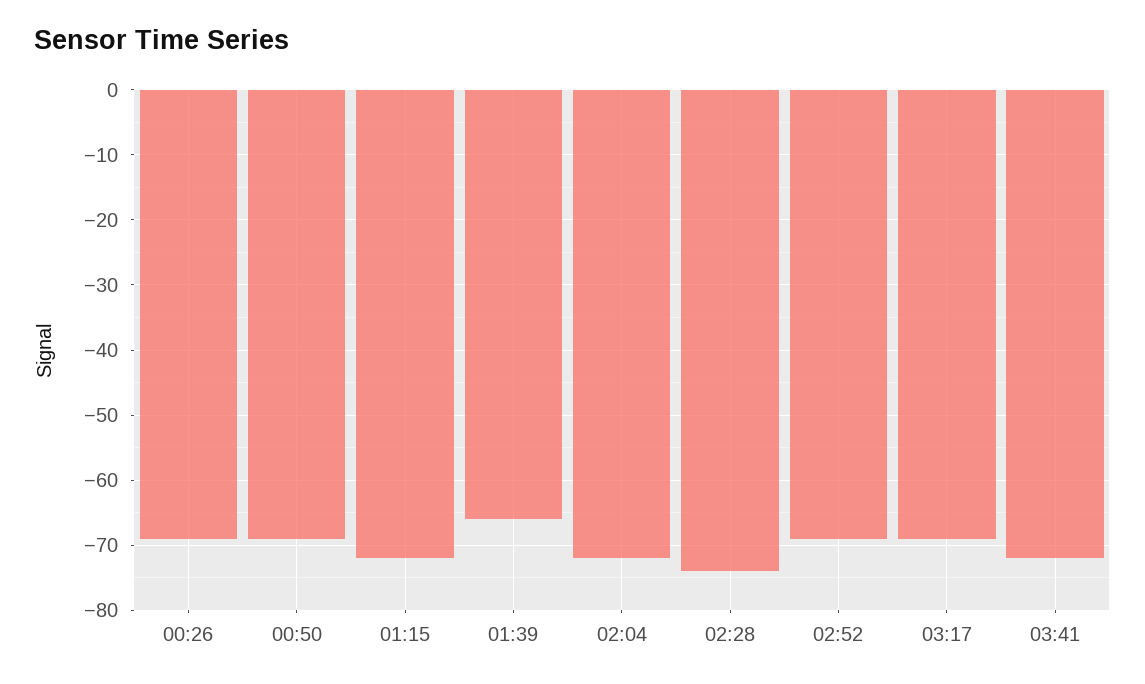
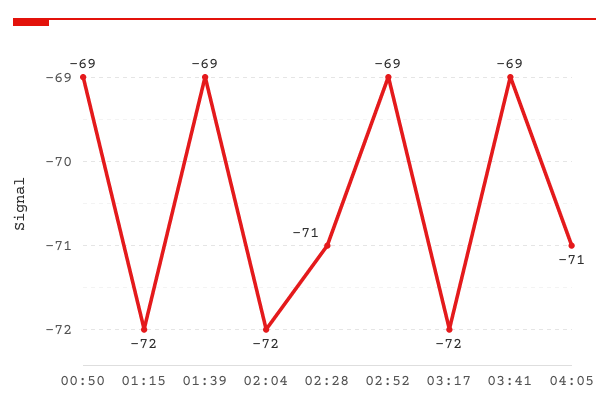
00:26: -69 -> none
01:39: -66 -> -69
02:28: -74 -> -71
03:17: -69 -> -72
03:41: -72 -> -69
04:05: none -> -71

